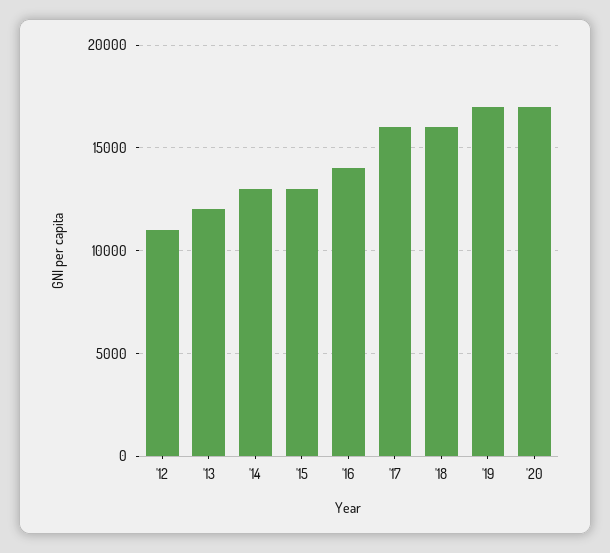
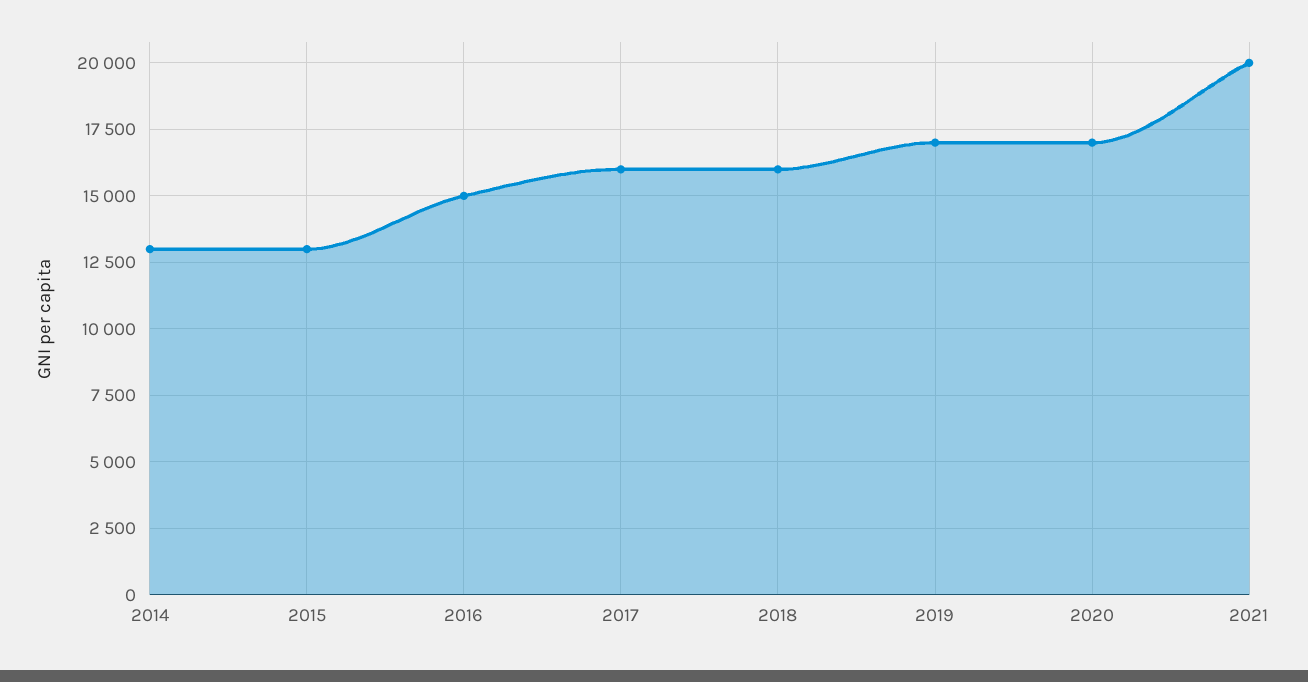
'12: 11000 -> none
'13: 12000 -> none
'16: 14000 -> 15000
2021: none -> 20000

